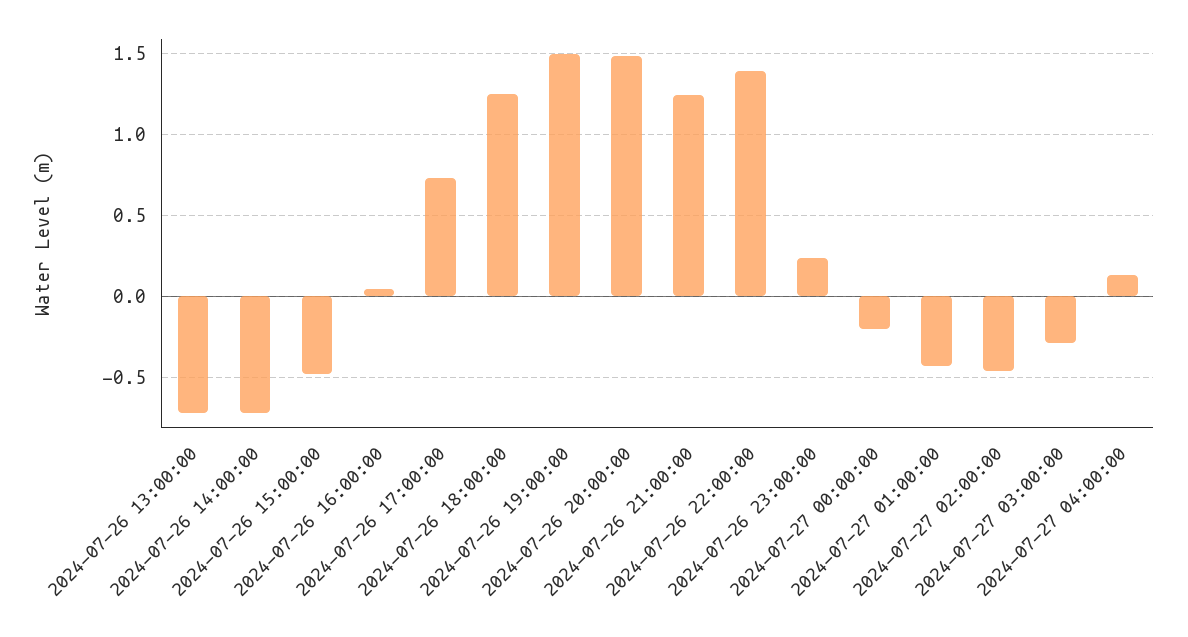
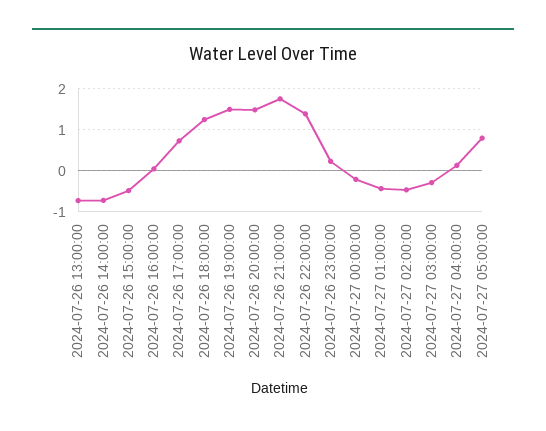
2024-07-26 21:00:00: 1.25 -> 1.8
2024-07-27 05:00:00: none -> 0.8

